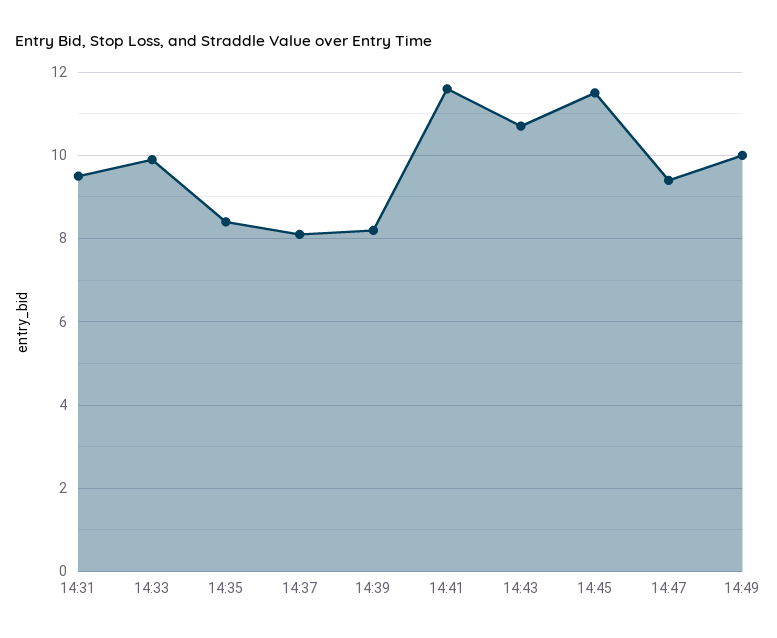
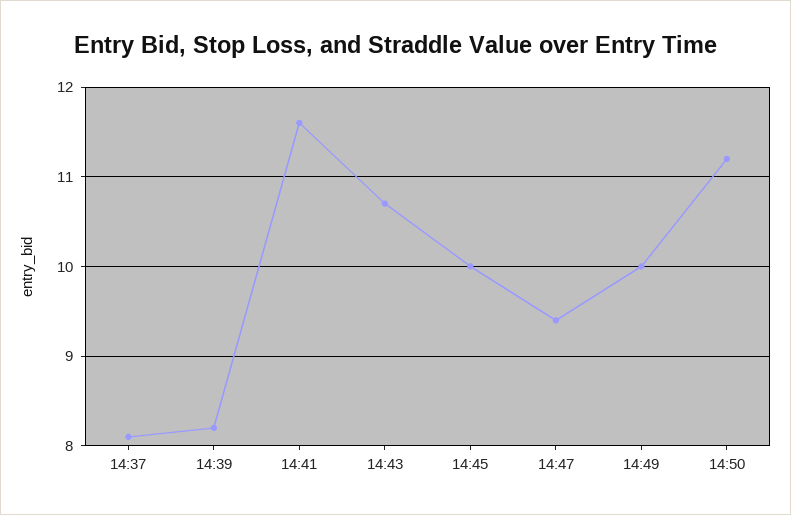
14:31: 9.5 -> none
14:33: 10 -> none
14:35: 8.5 -> none
14:45: 11.5 -> 10
14:50: none -> 11.2

